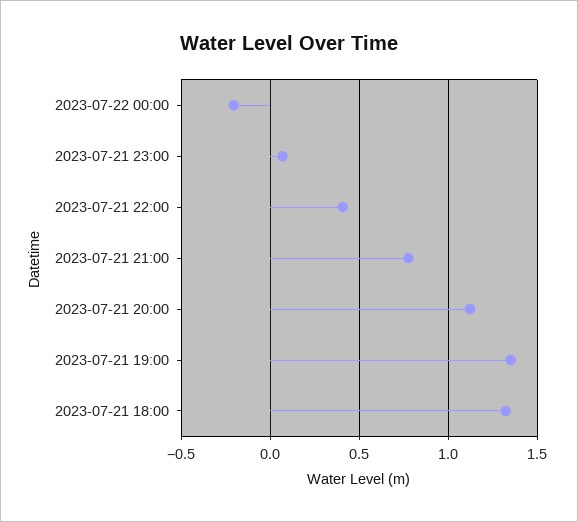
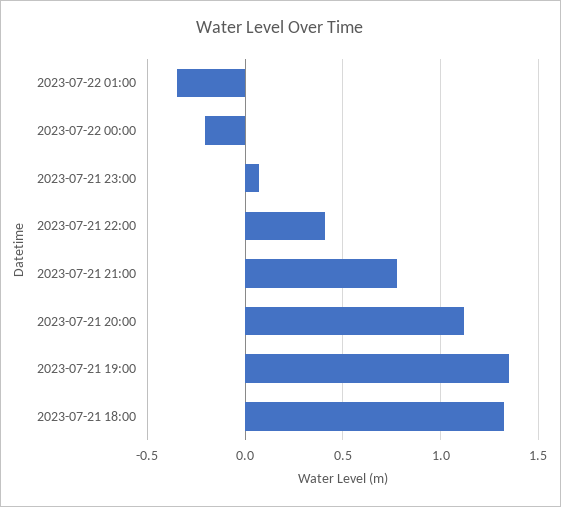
2023-07-22 01:00: none -> -0.35

